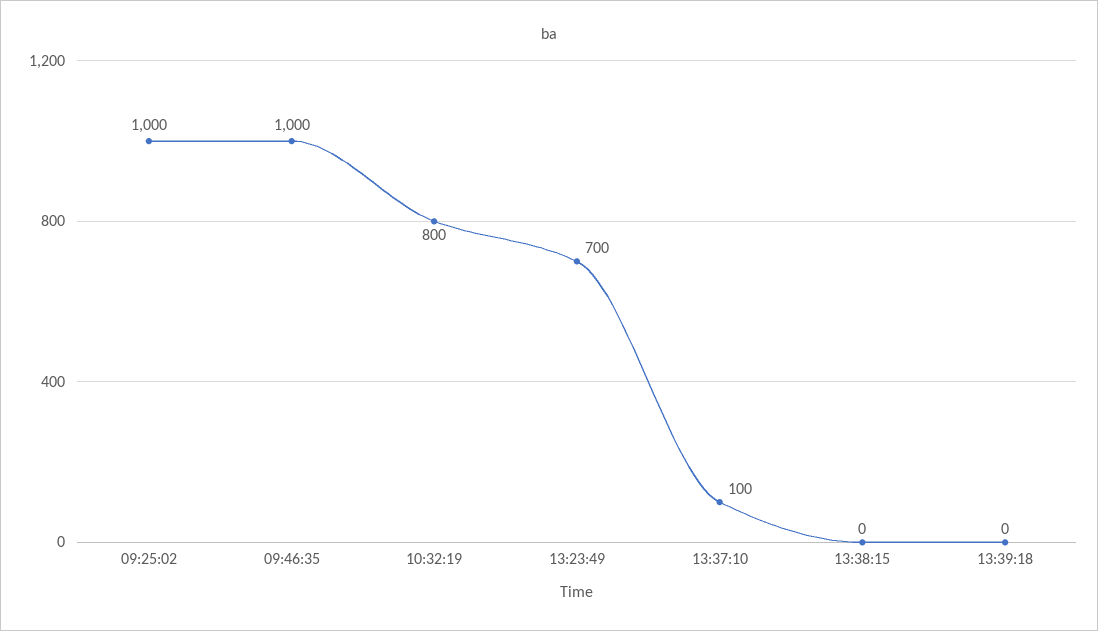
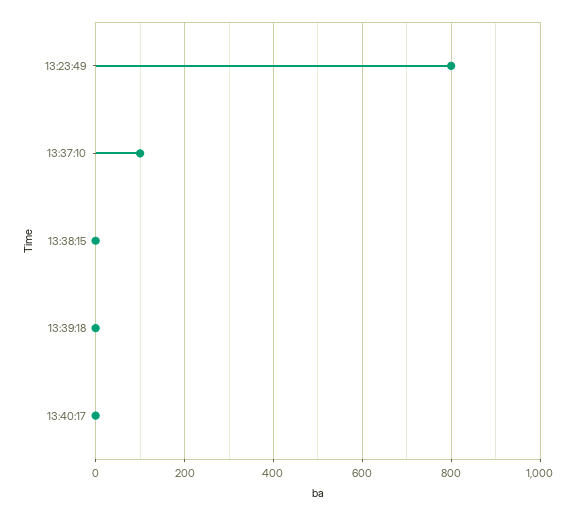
09:25:02: 1000 -> none
09:46:35: 1000 -> none
10:32:19: 800 -> none
13:23:49: 700 -> 800
13:40:17: none -> 0

